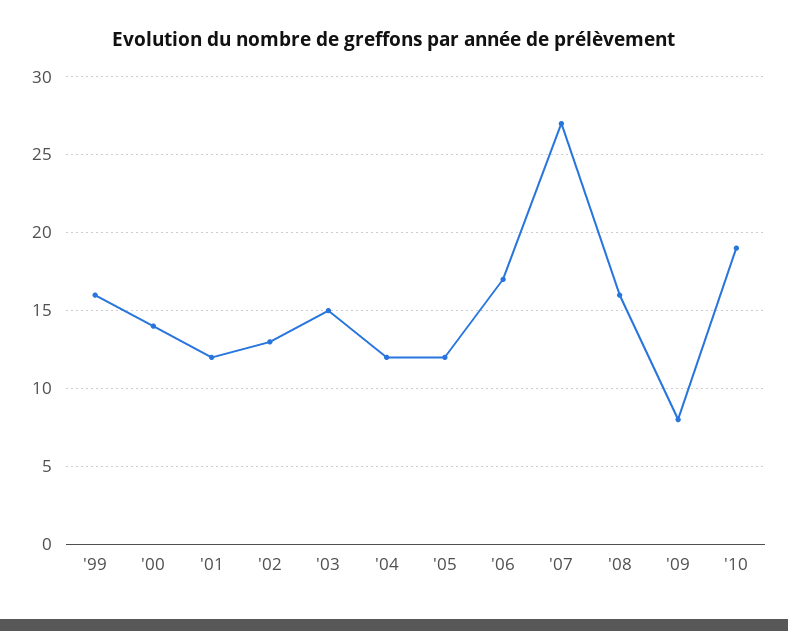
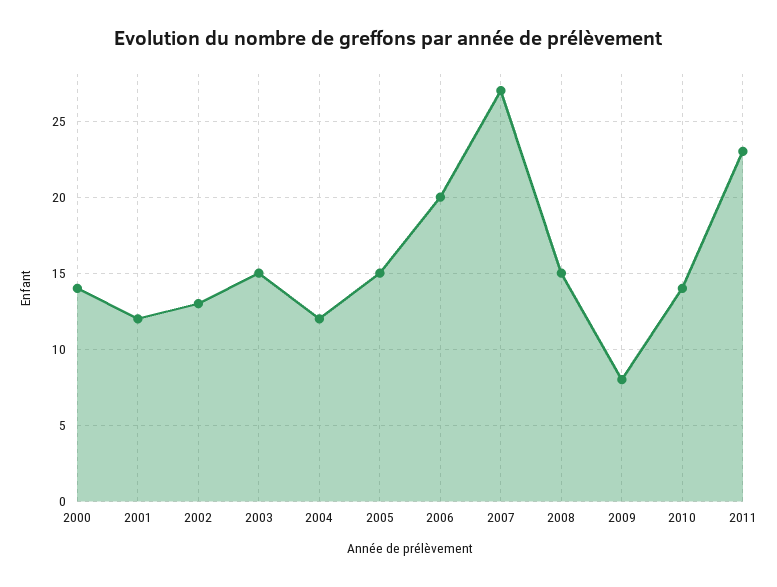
'99: 16 -> none
'05: 12 -> 15
'06: 17 -> 20
'08: 16 -> 15
'10: 19 -> 14
2011: none -> 23

